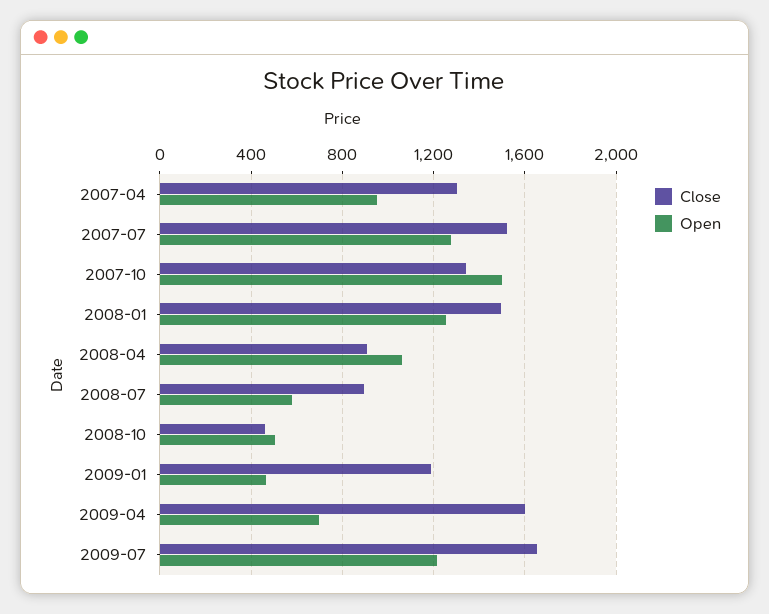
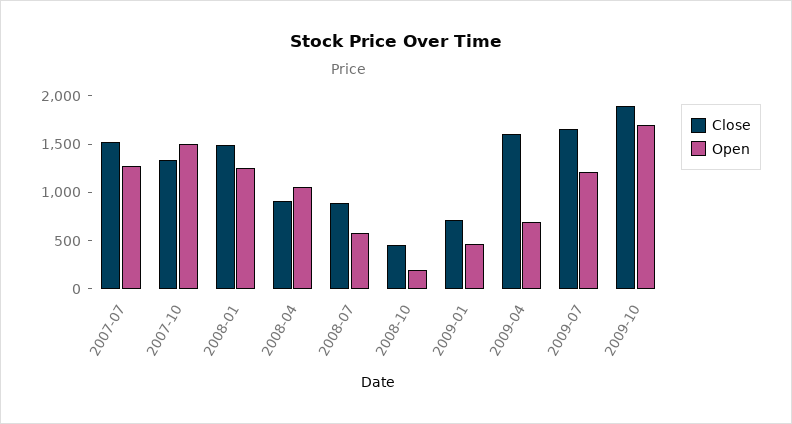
Close, 2007-04: 1300 -> none
Open, 2007-04: 950 -> none
Open, 2008-10: 500 -> 200
Close, 2009-01: 1200 -> 700
Close, 2009-10: none -> 1900
Open, 2009-10: none -> 1700

